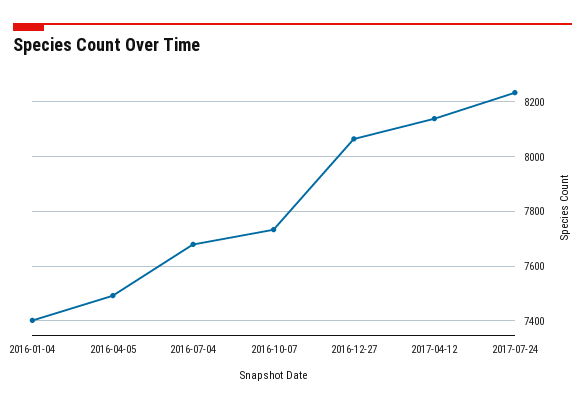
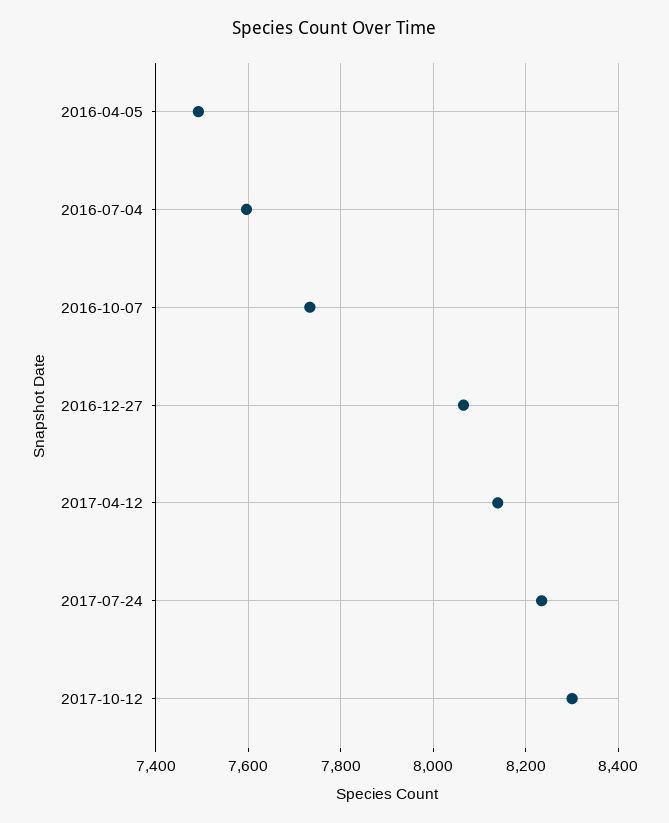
2016-01-04: 7400 -> none
2016-07-04: 7675 -> 7600
2017-10-12: none -> 8300

